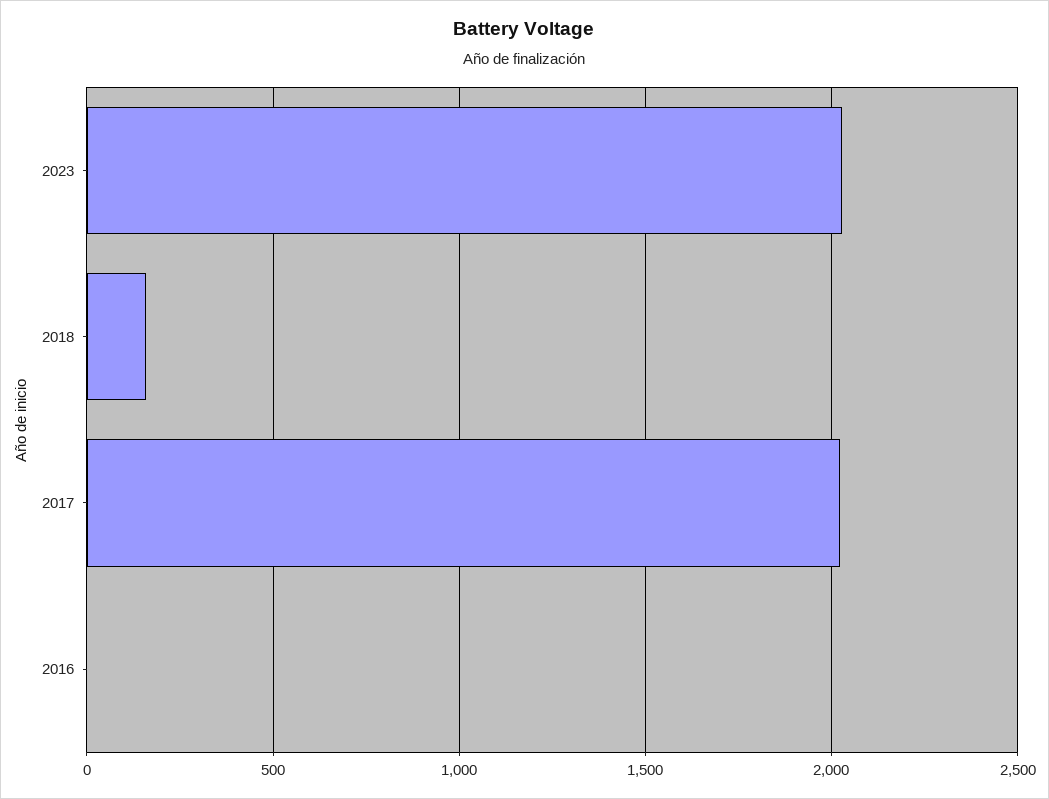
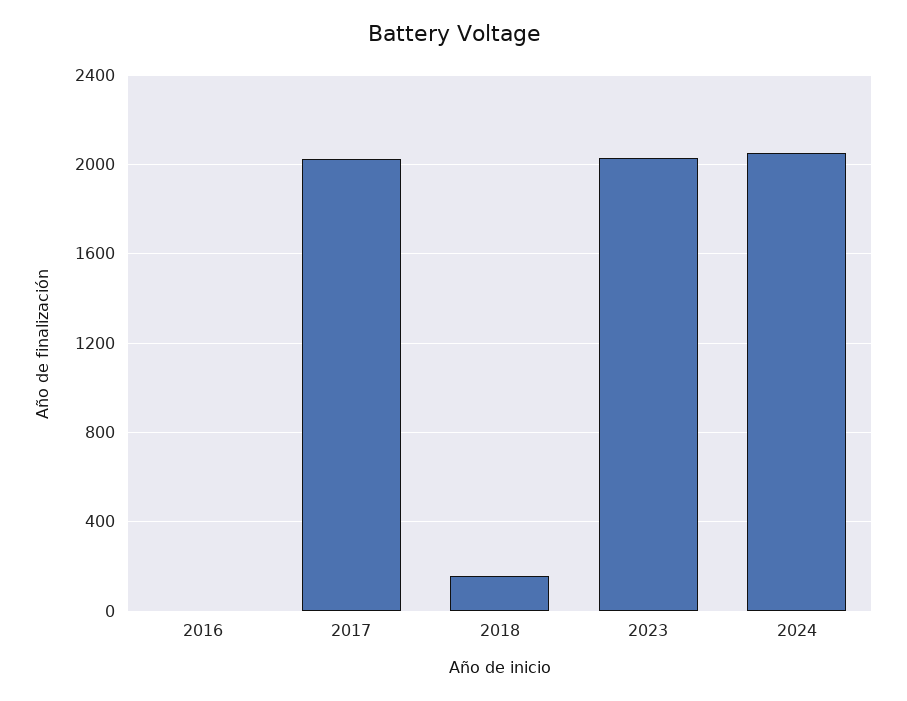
2024: none -> 2050

